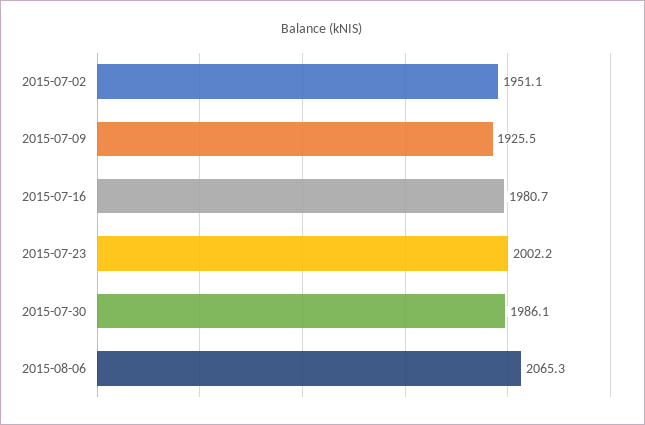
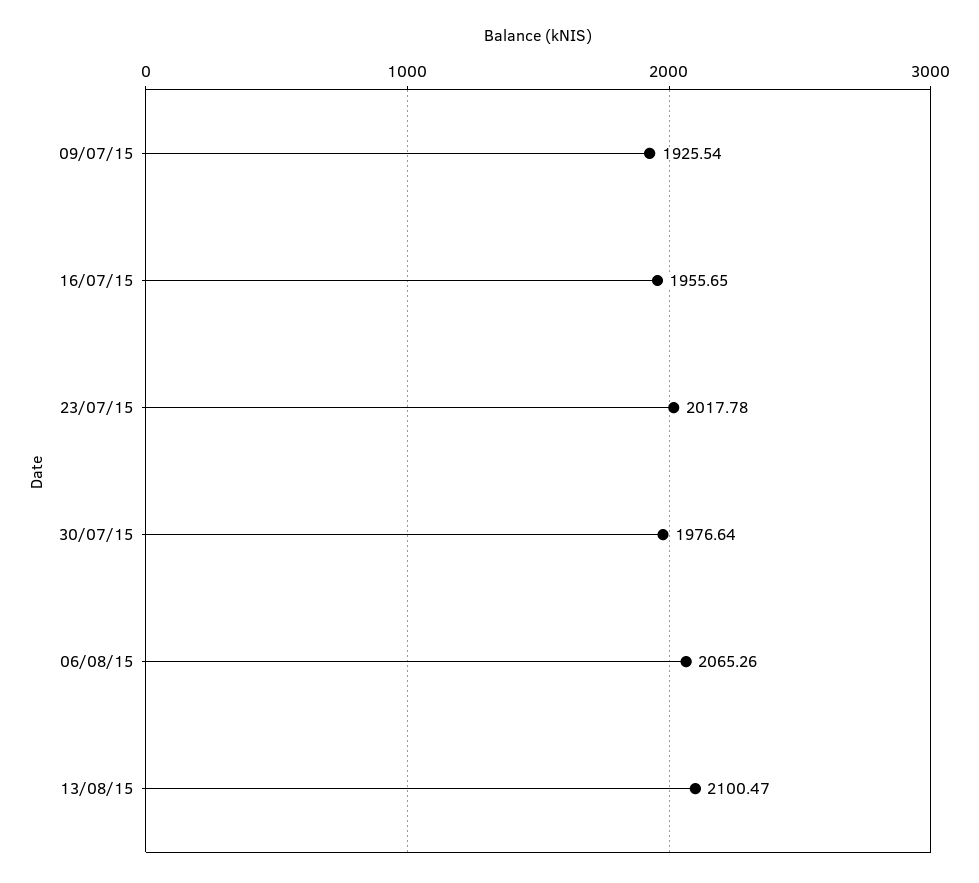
2015-07-02: 1951.1 -> none
2015-07-16: 1980.7 -> 1955.65
2015-07-23: 2002.2 -> 2017.78
2015-07-30: 1986.1 -> 1976.64
13/08/15: none -> 2100.47

